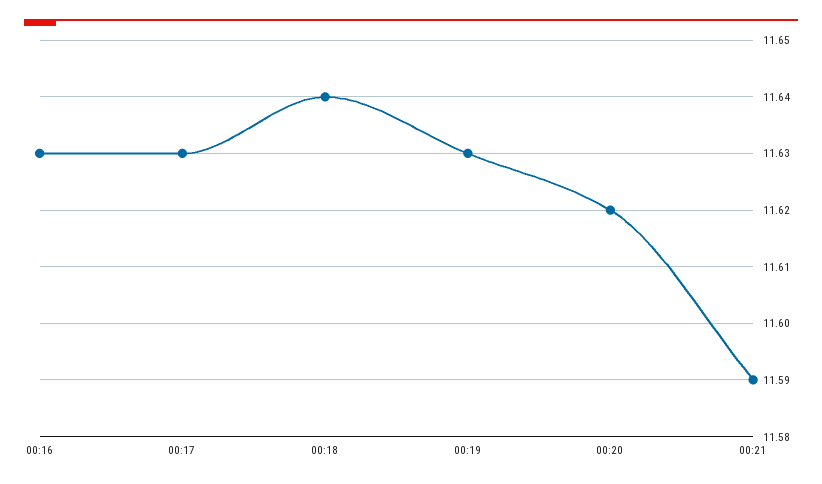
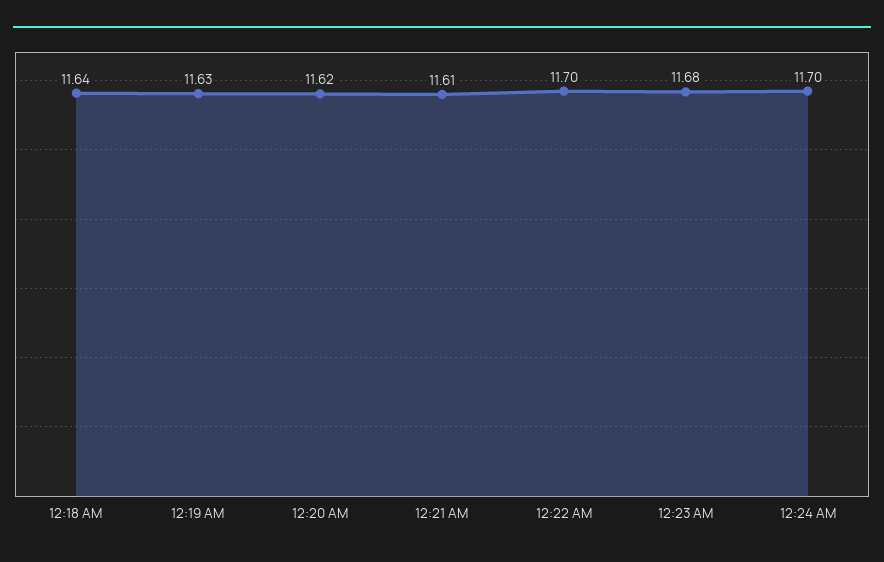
00:16: 11.63 -> none
00:17: 11.63 -> none
00:21: 11.59 -> 11.61
12:22 AM: none -> 11.7
12:23 AM: none -> 11.68
12:24 AM: none -> 11.7

